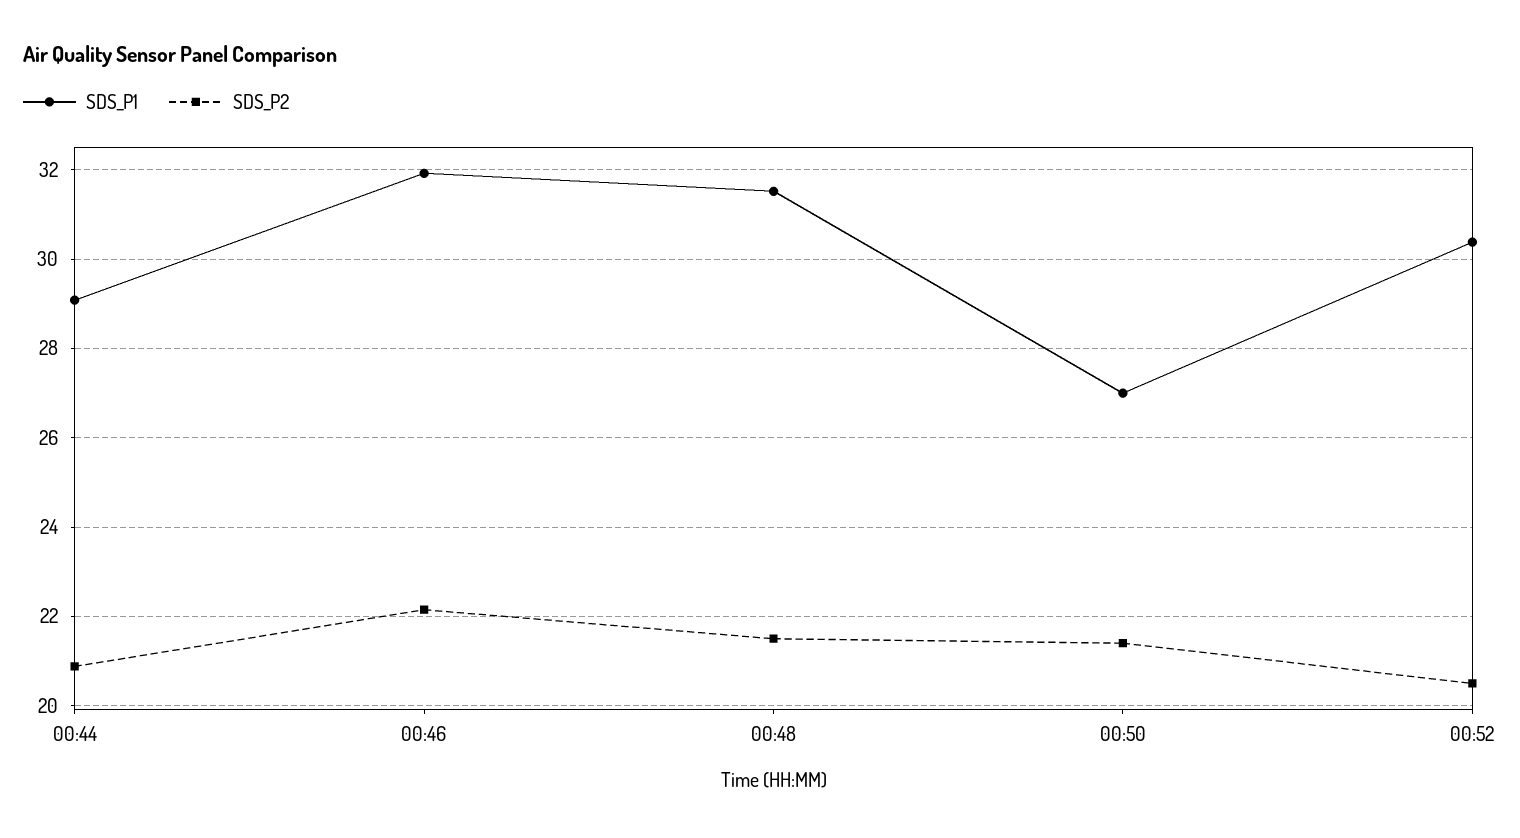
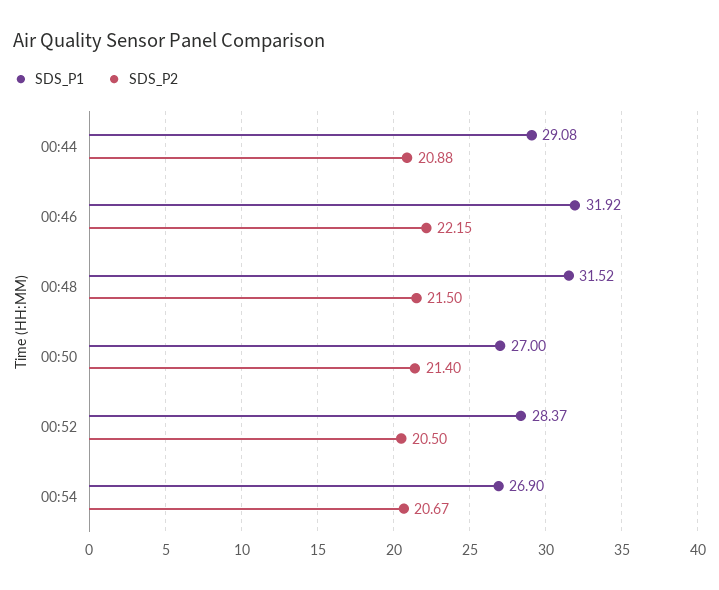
SDS_P1, 00:52: 30.4 -> 28.37
SDS_P1, 00:54: none -> 26.9
SDS_P2, 00:54: none -> 20.67

